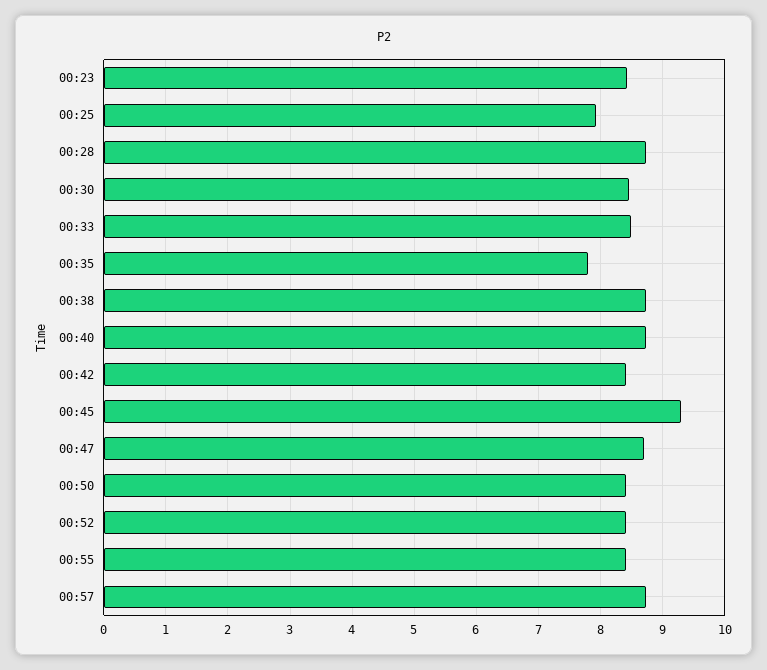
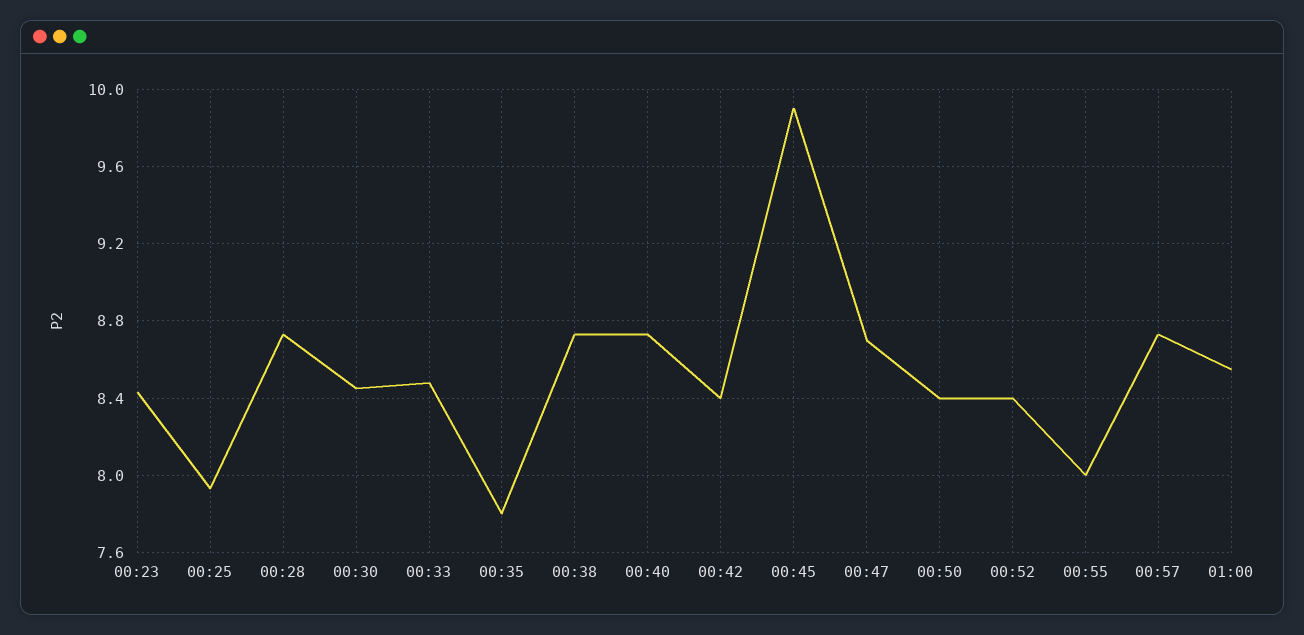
00:45: 9.3 -> 9.9
00:55: 8.4 -> 8
01:00: none -> 8.55

